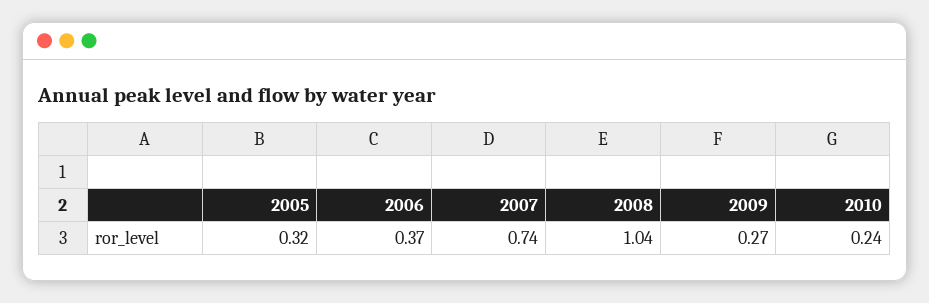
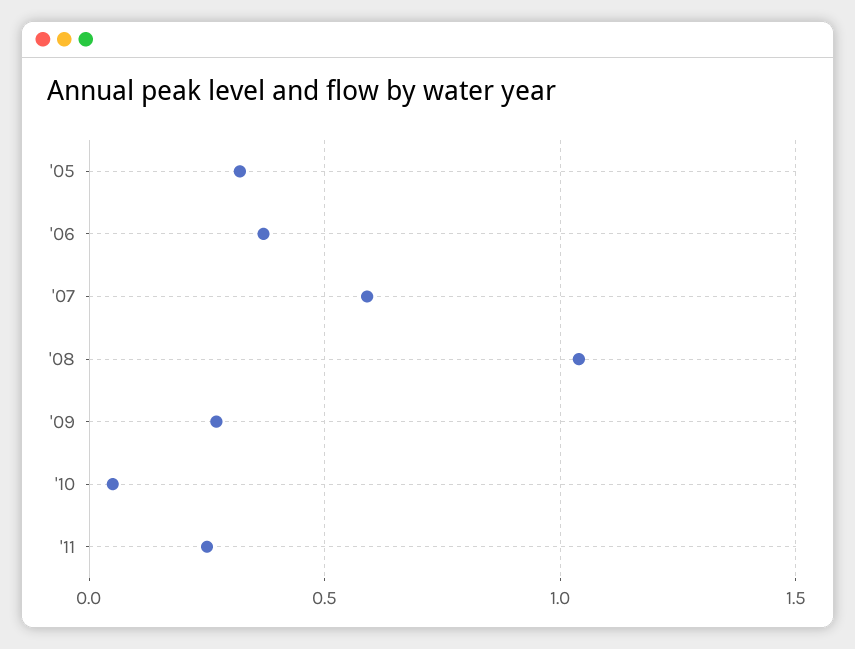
2007: 0.74 -> 0.6
2010: 0.24 -> 0.05
'11: none -> 0.25

